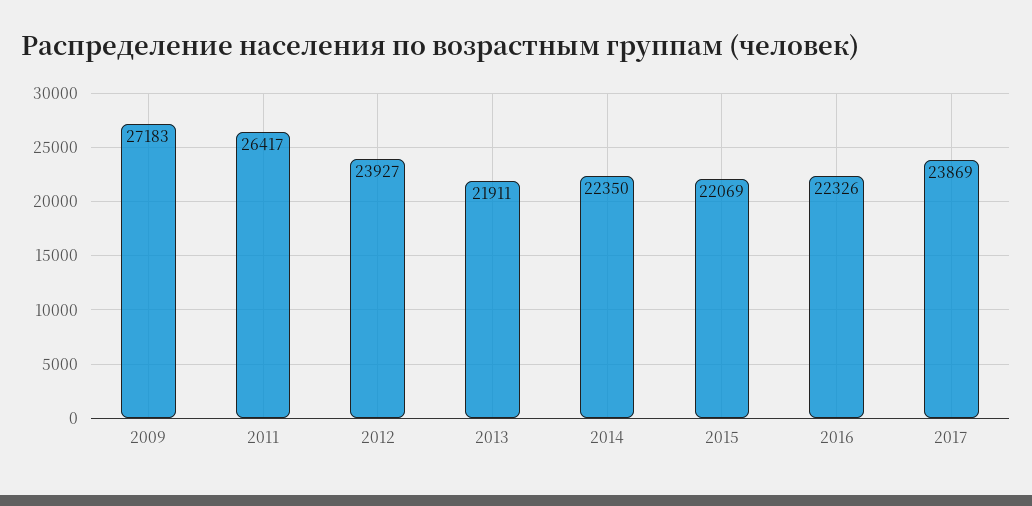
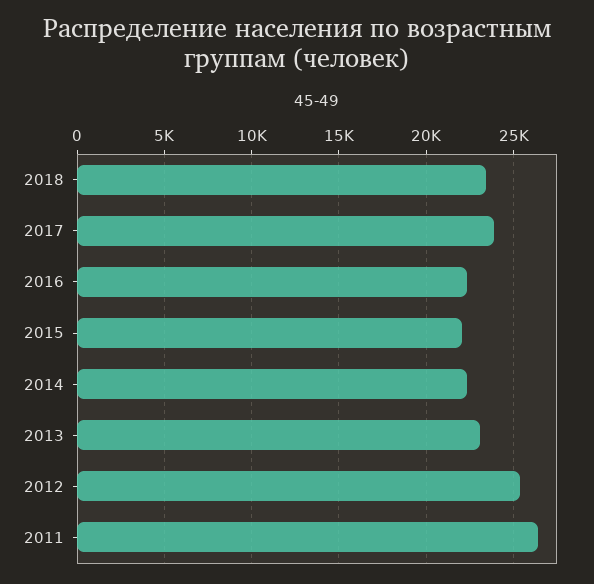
2009: 27183 -> none
2012: 23927 -> 25500
2013: 21911 -> 23000
2018: none -> 23500

